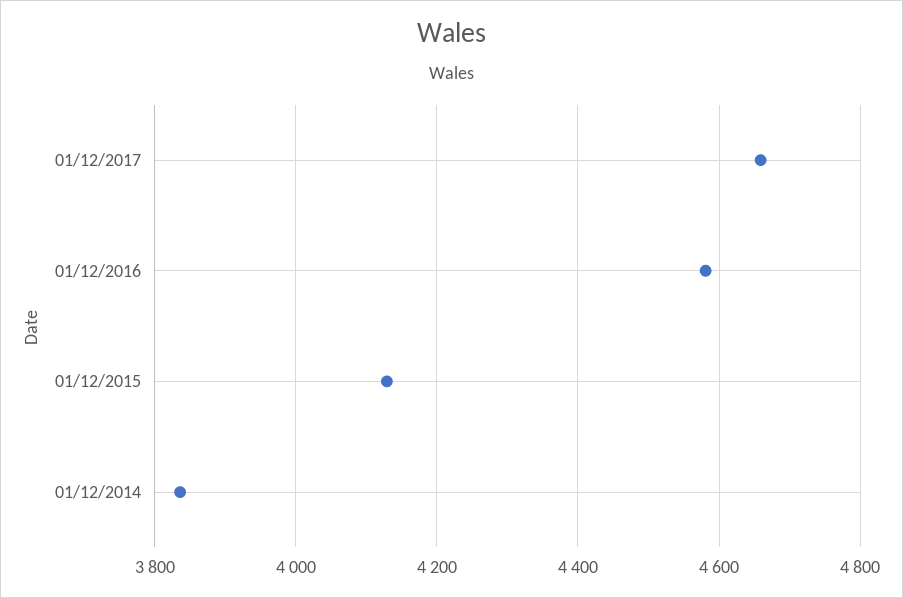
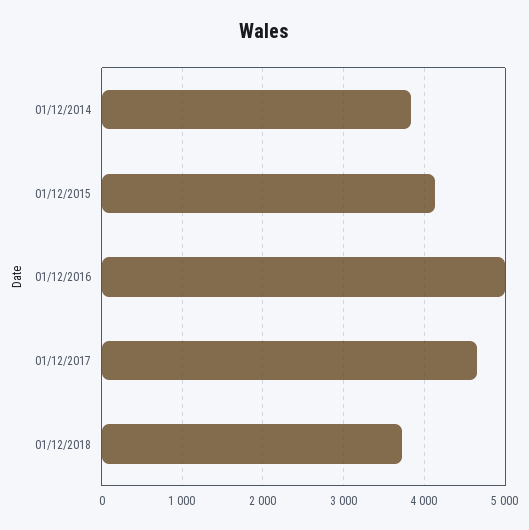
01/12/2016: 4580 -> 5000
01/12/2018: none -> 3700

